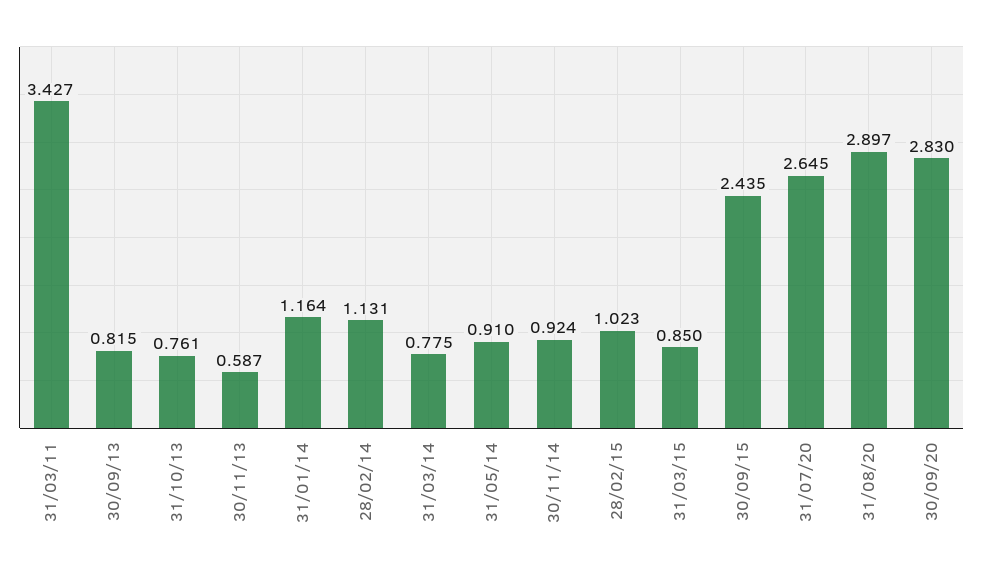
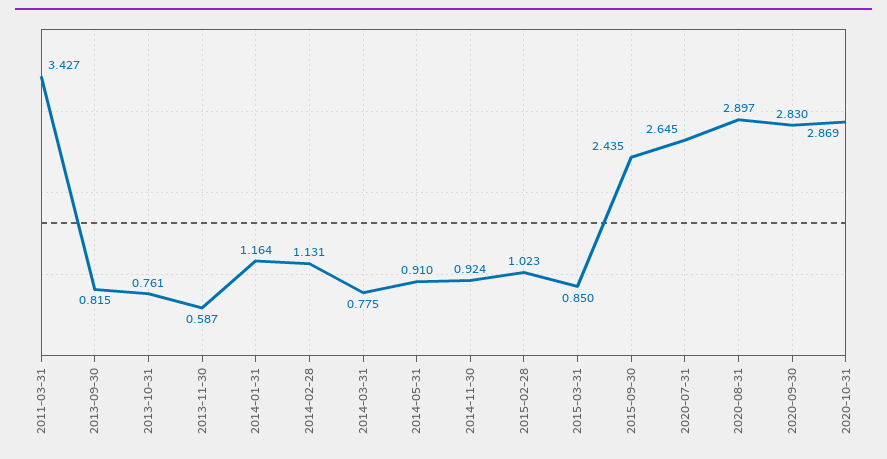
2020-10-31: none -> 2.869

